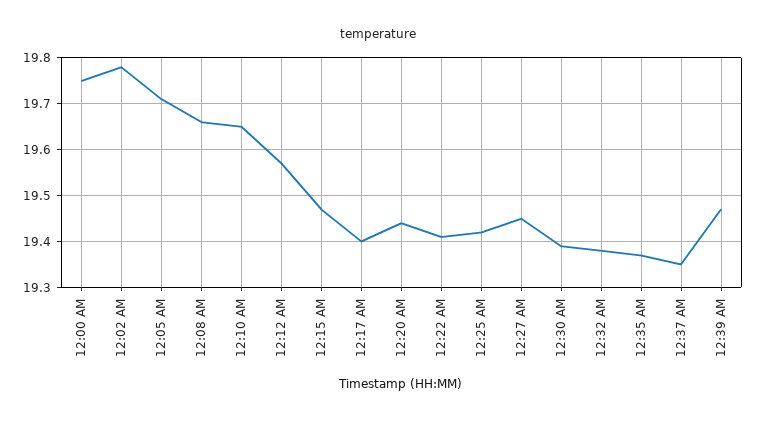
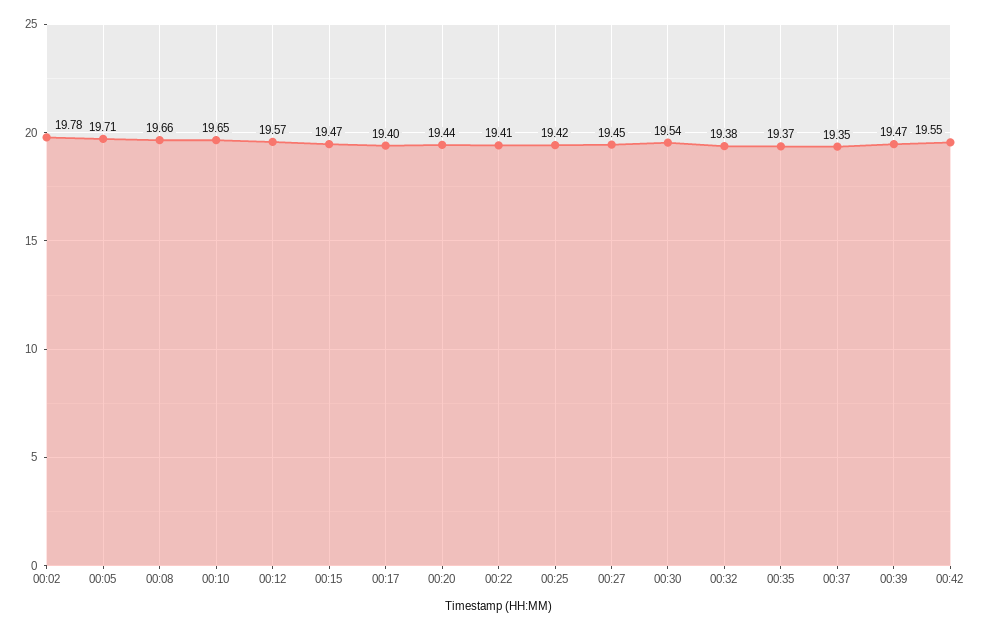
12:00 AM: 19.75 -> none
12:30 AM: 19.4 -> 19.54
00:42: none -> 19.55

